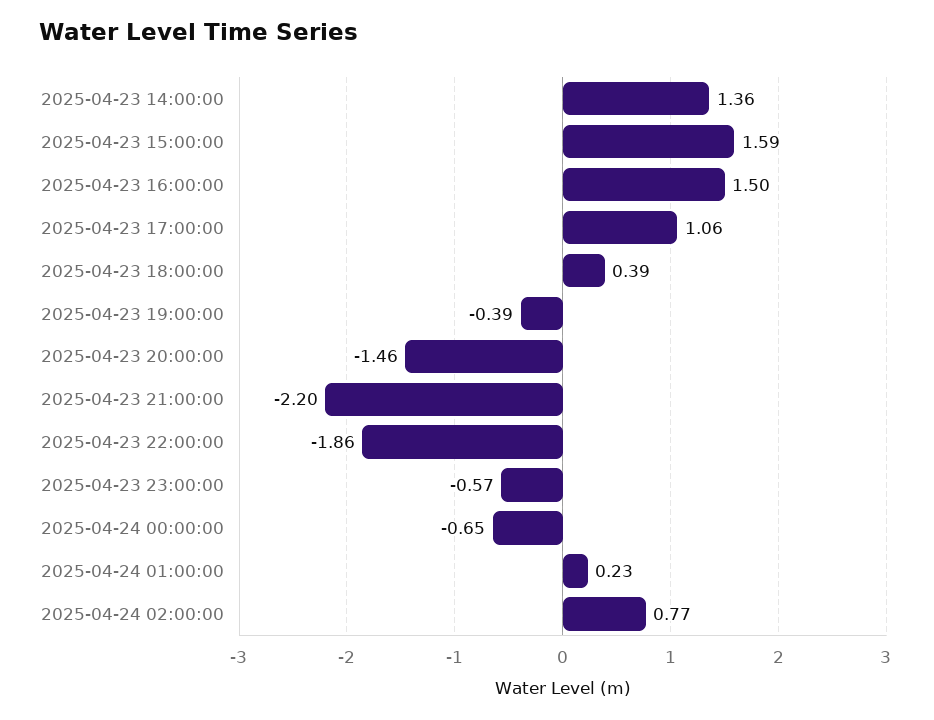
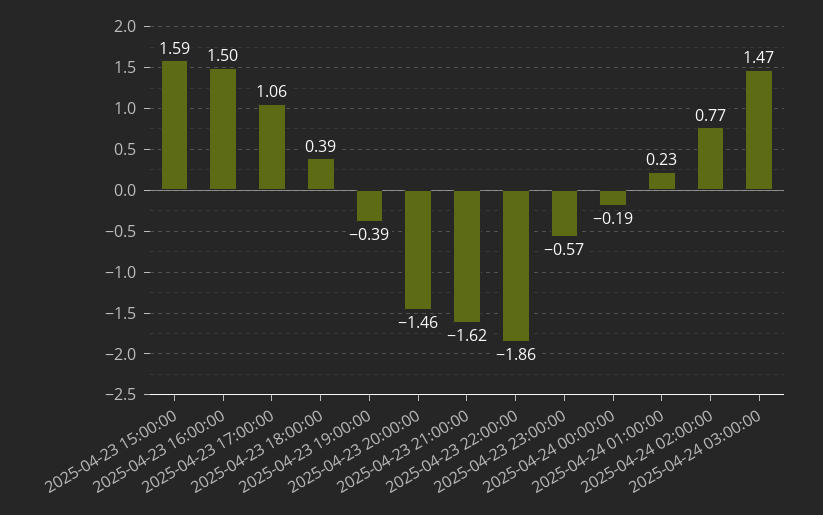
2025-04-23 14:00:00: 1.36 -> none
2025-04-23 21:00:00: -2.2 -> -1.62
2025-04-24 00:00:00: -0.65 -> -0.19
2025-04-24 03:00:00: none -> 1.47

